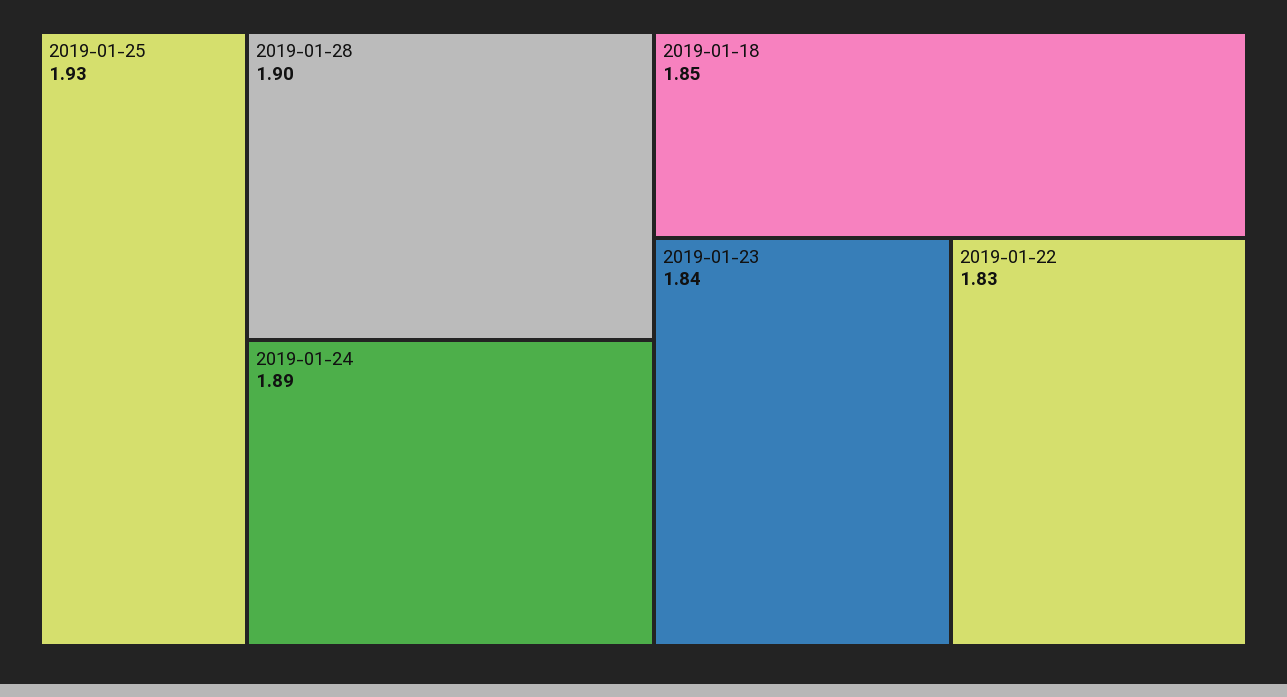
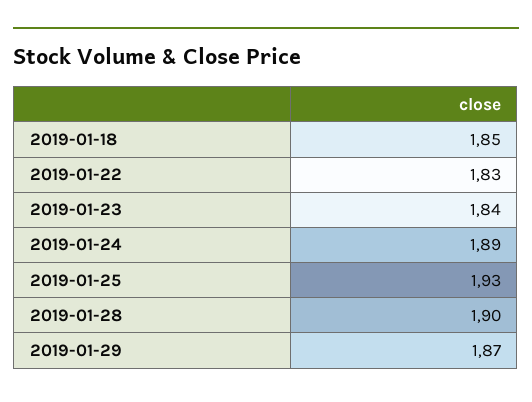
2019-01-29: none -> 1.87

